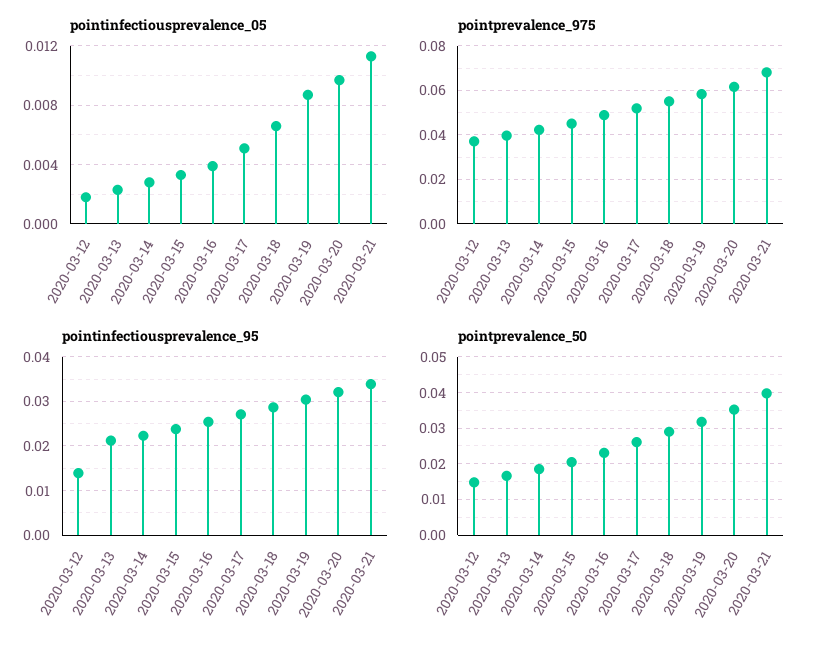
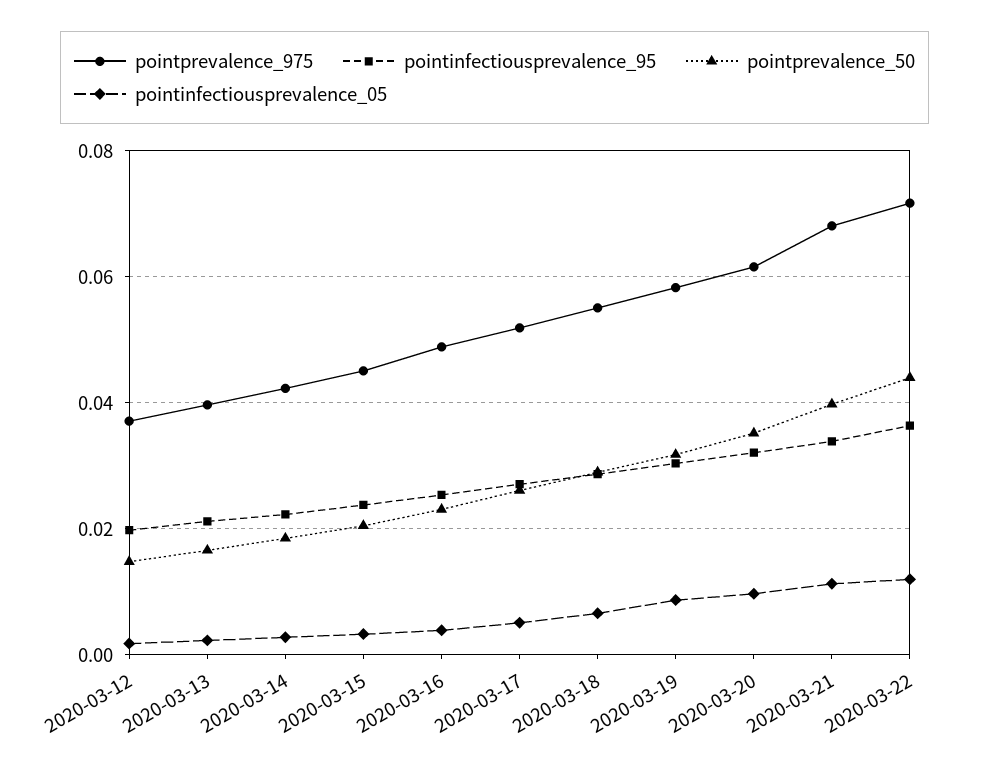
pointinfectiousprevalence_95, 2020-03-12: 0.014 -> 0.02
pointprevalence_975, 2020-03-22: none -> 0.072
pointinfectiousprevalence_95, 2020-03-22: none -> 0.036
pointprevalence_50, 2020-03-22: none -> 0.044
pointinfectiousprevalence_05, 2020-03-22: none -> 0.012

